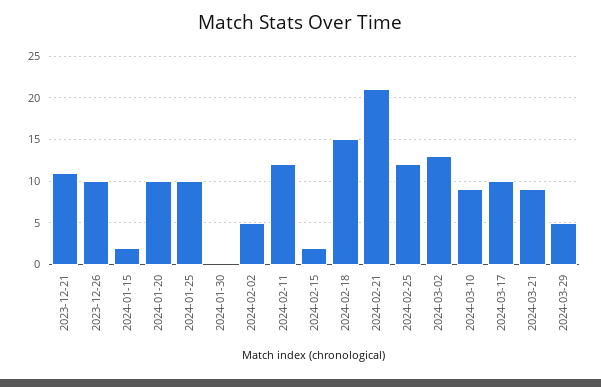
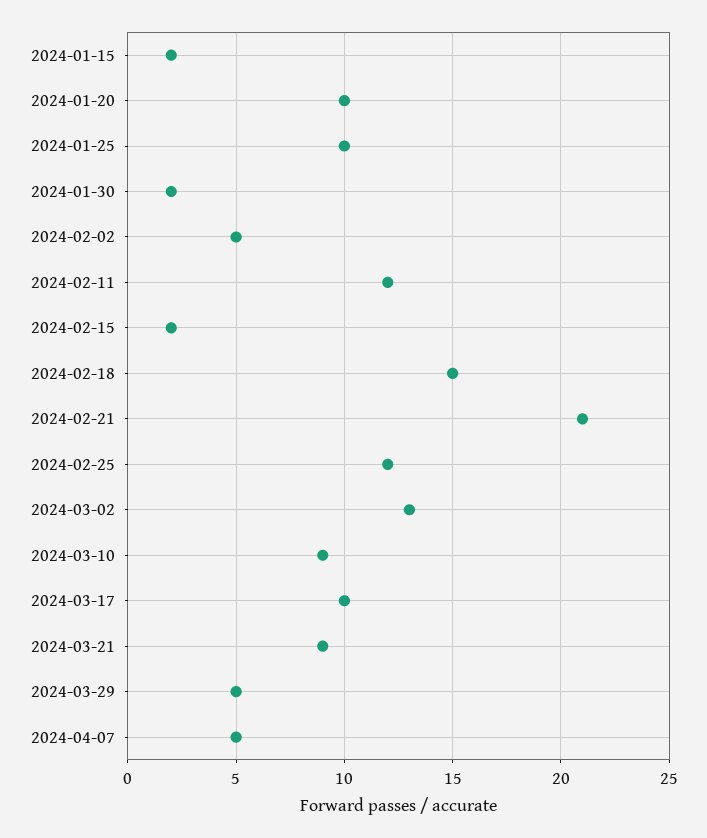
2023-12-21: 11 -> none
2023-12-26: 10 -> none
2024-01-30: 0 -> 2
2024-04-07: none -> 5

